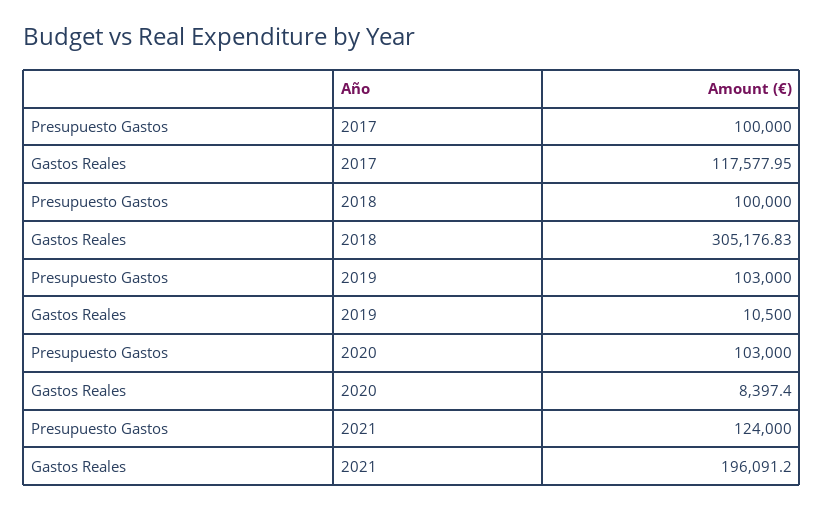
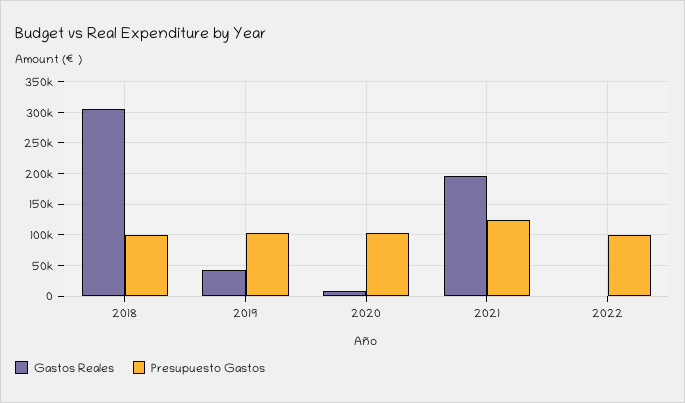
Presupuesto Gastos, 2017: 100000 -> none
Gastos Reales, 2017: 117577.95 -> none
Gastos Reales, 2019: 10500 -> 40000
Gastos Reales, 2022: none -> 0
Presupuesto Gastos, 2022: none -> 100000

